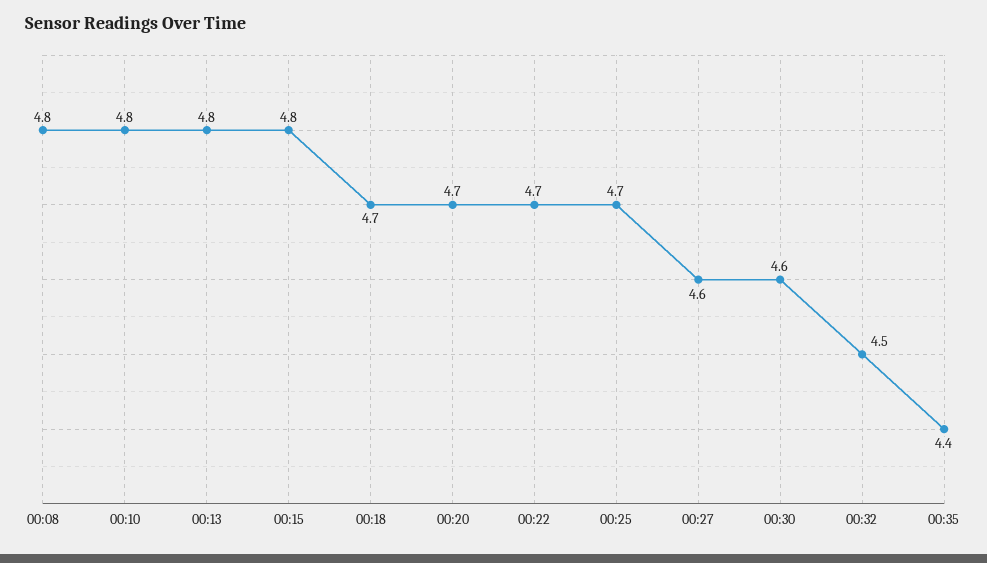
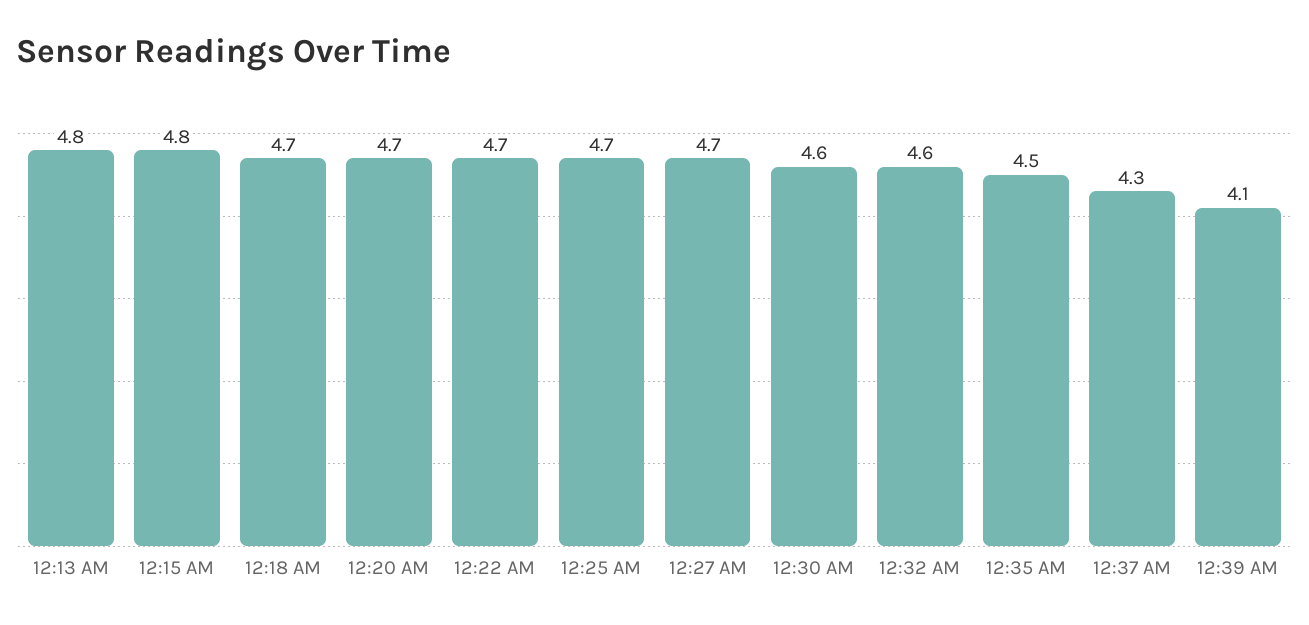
00:08: 4.8 -> none
00:10: 4.8 -> none
00:27: 4.6 -> 4.7
00:32: 4.5 -> 4.6
00:35: 4.4 -> 4.5
12:37 AM: none -> 4.3
12:39 AM: none -> 4.1

